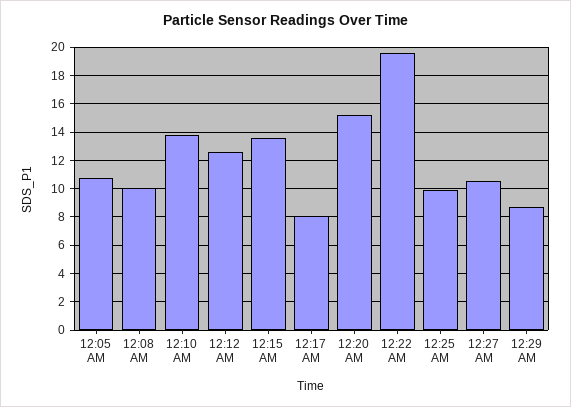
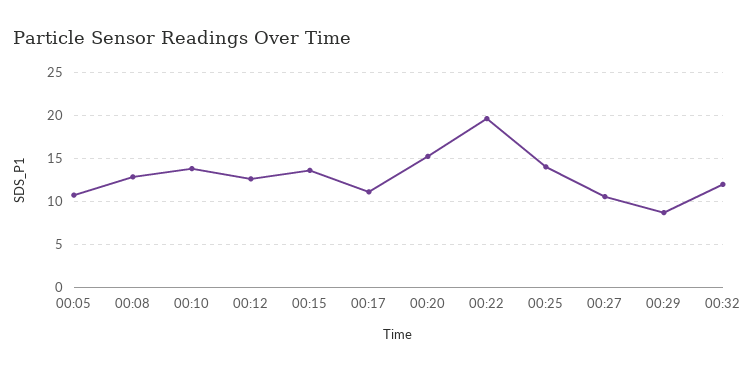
12:08 AM: 10 -> 13
12:17 AM: 8 -> 11
12:25 AM: 10 -> 14
00:32: none -> 12

